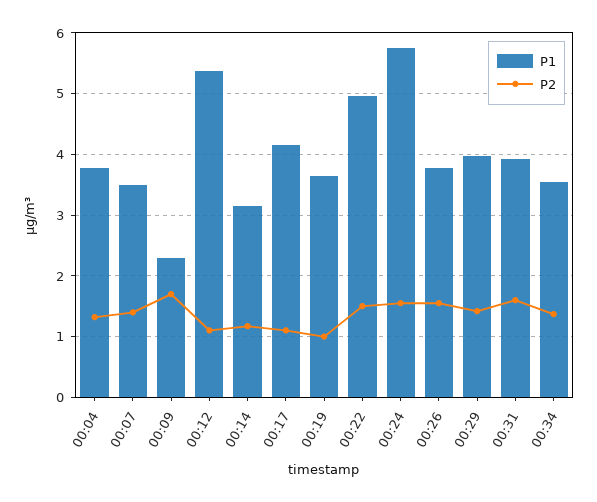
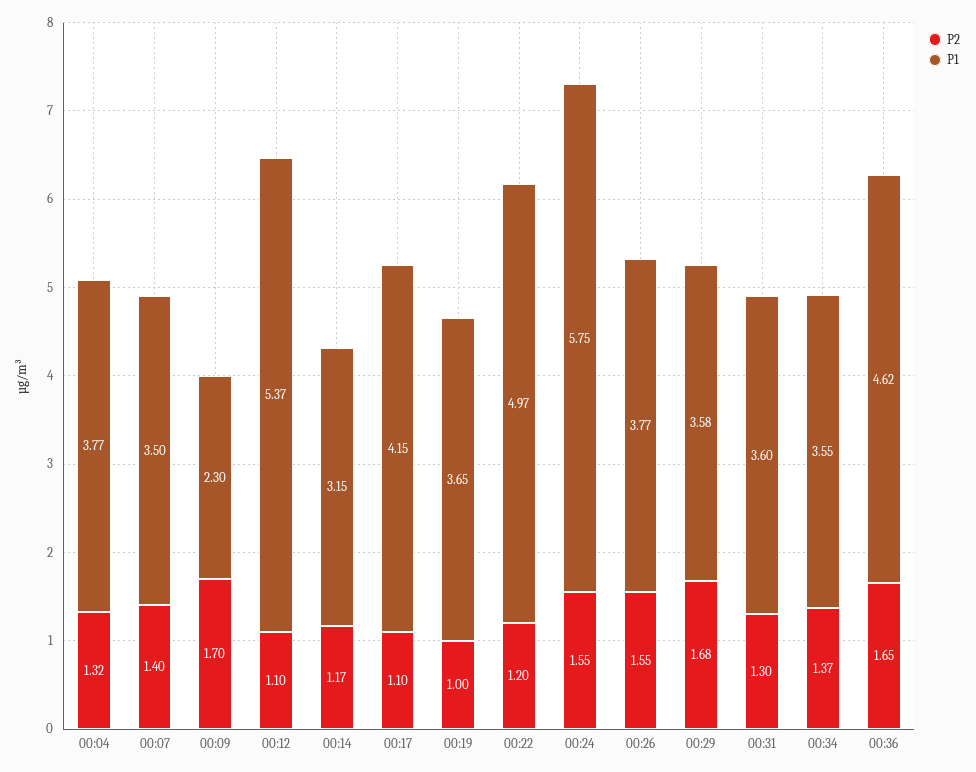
P2, 00:22: 1.5 -> 1.2
P1, 00:29: 4 -> 3.58
P2, 00:29: 1.4 -> 1.68
P1, 00:31: 3.9 -> 3.6
P2, 00:31: 1.6 -> 1.3
P2, 00:36: none -> 1.65
P1, 00:36: none -> 4.62

